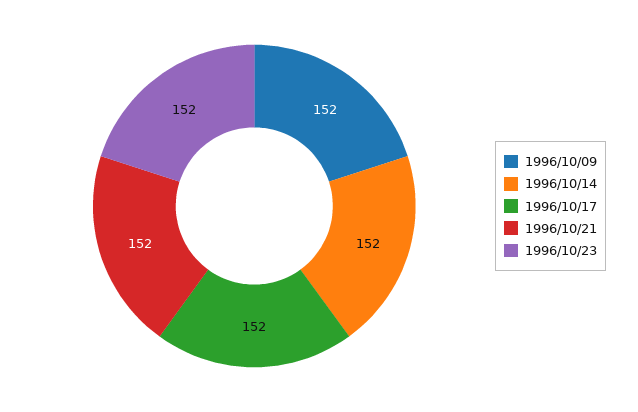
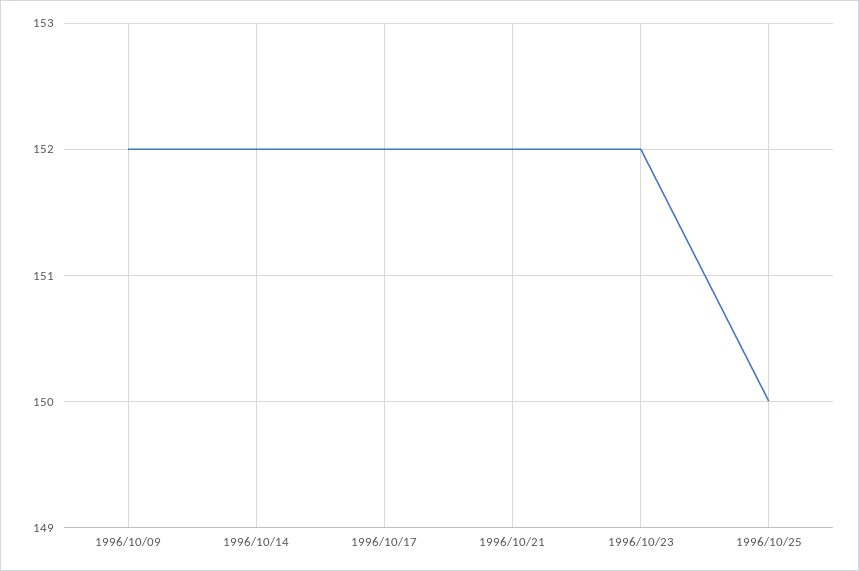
1996/10/25: none -> 150

